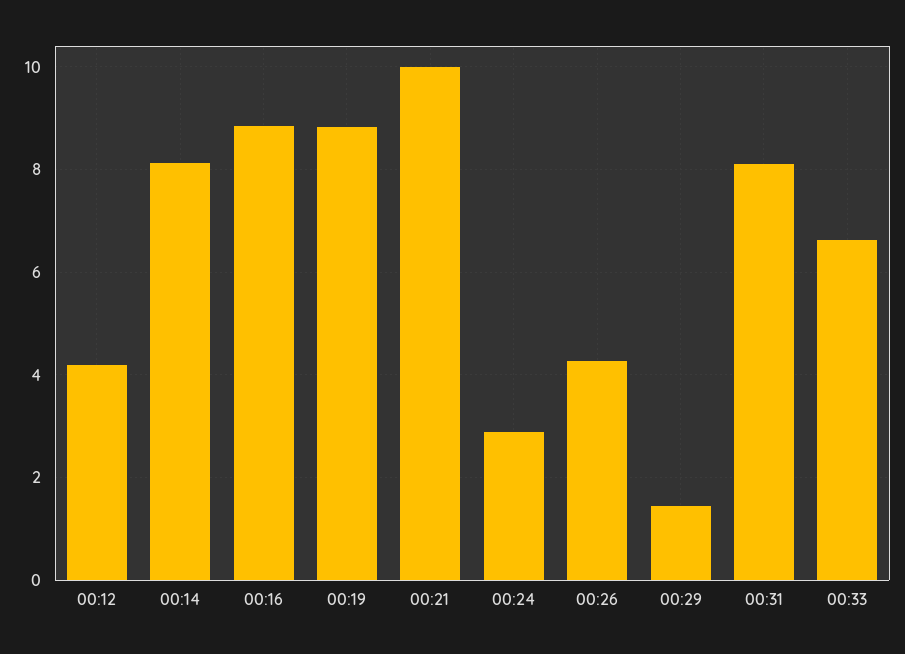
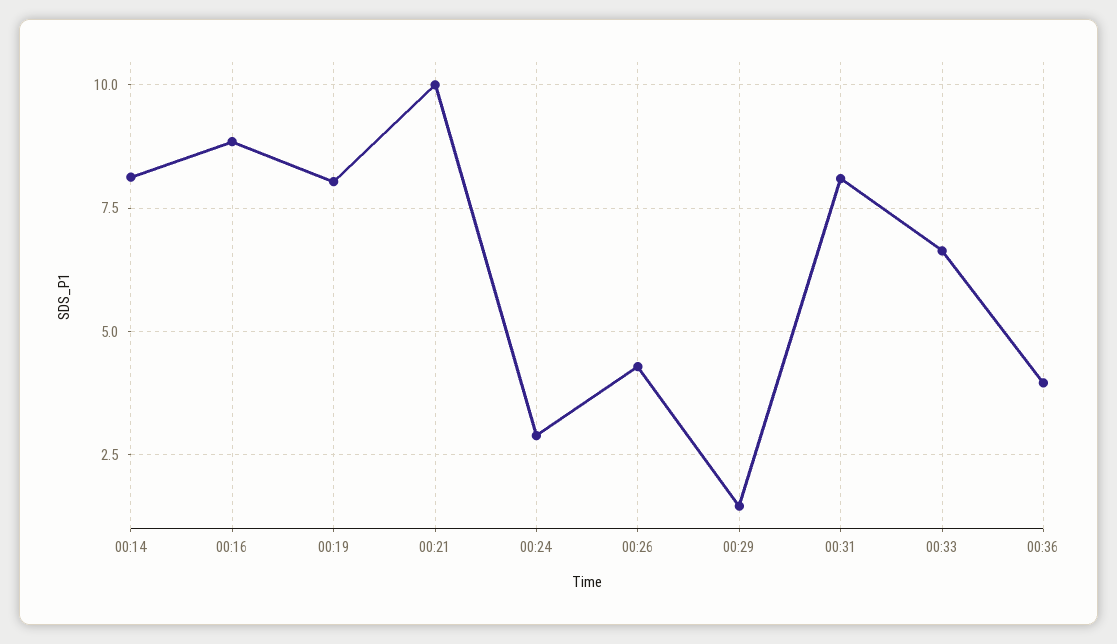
00:12: 4.2 -> none
00:19: 8.8 -> 8
00:36: none -> 4

